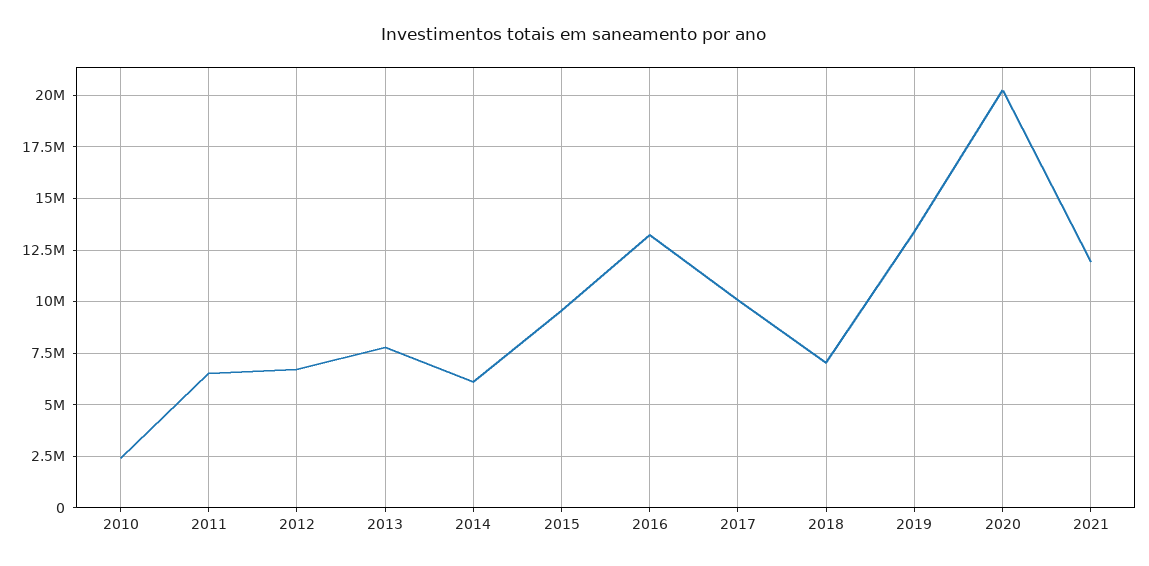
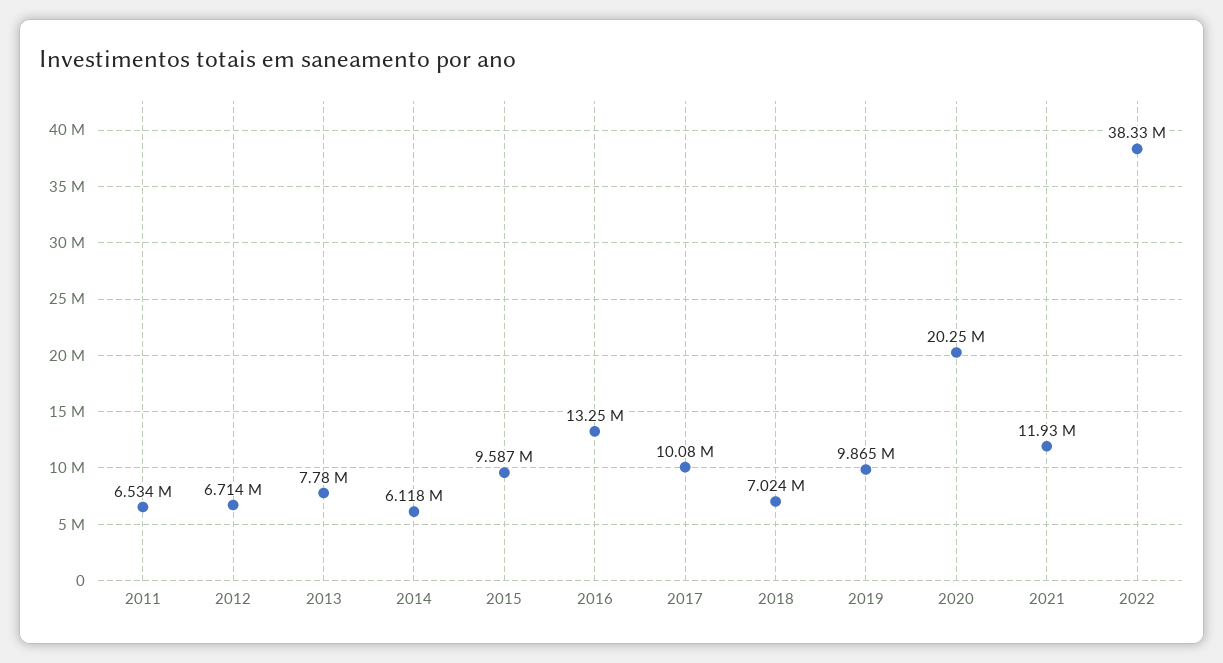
2010: 2500000 -> none
2019: 13500000 -> 9865000
2022: none -> 38330000

